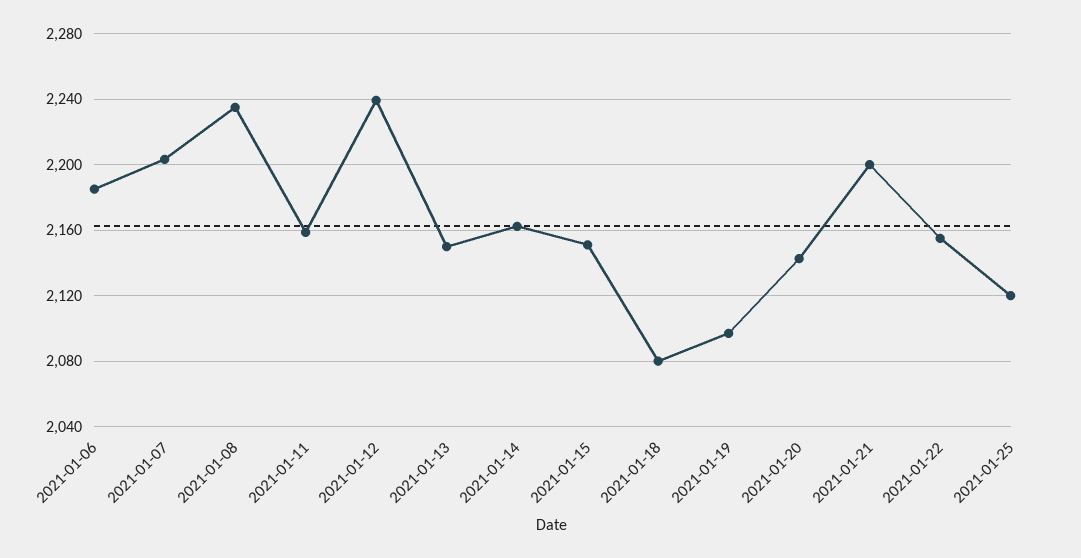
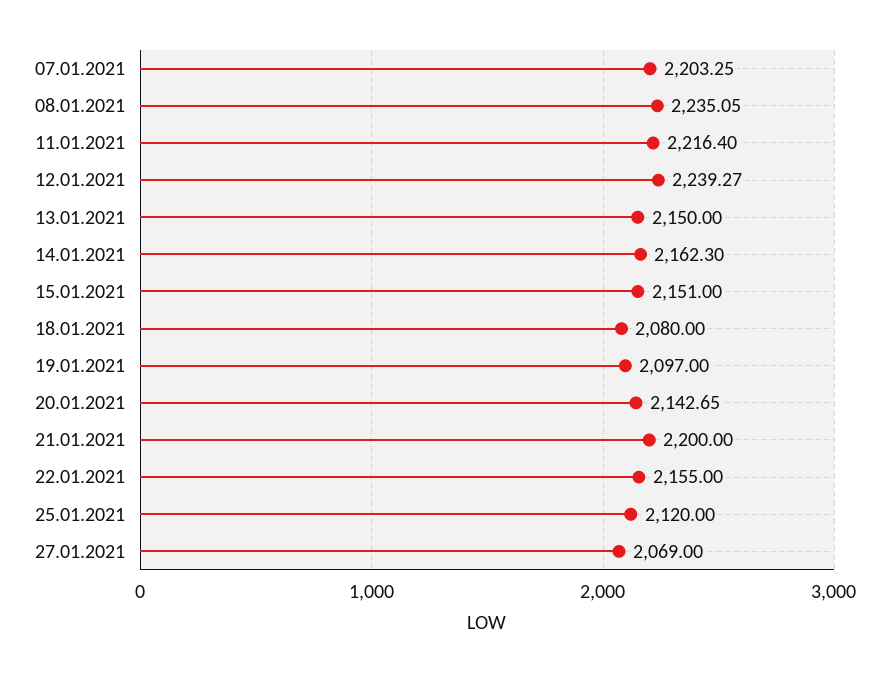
2021-01-06: 2185 -> none
2021-01-11: 2160 -> 2216.4
27.01.2021: none -> 2069

